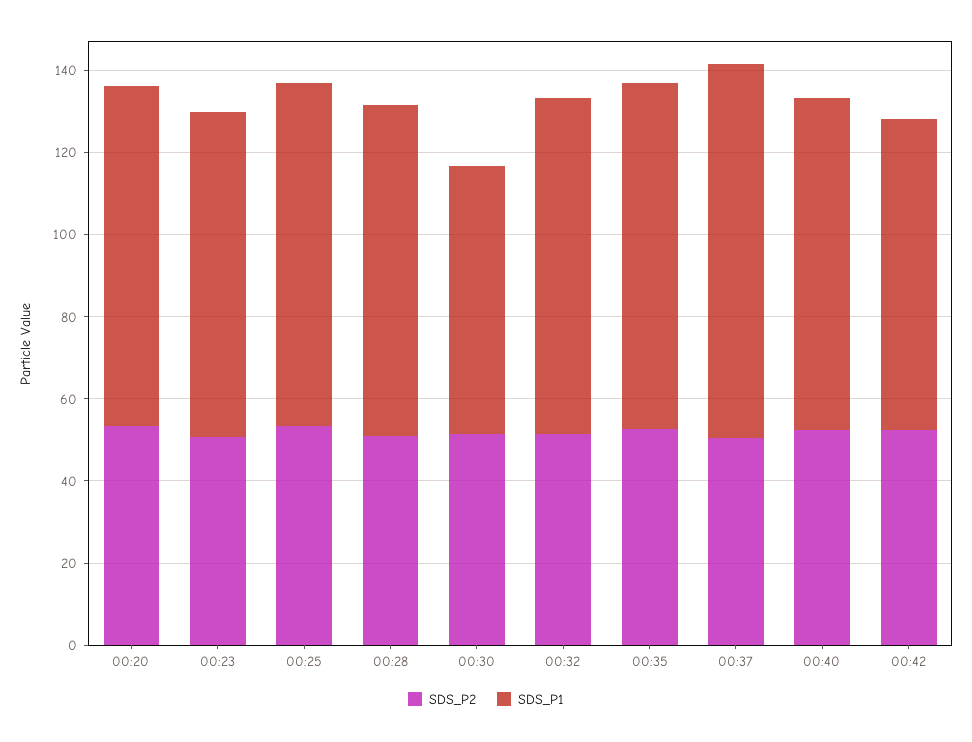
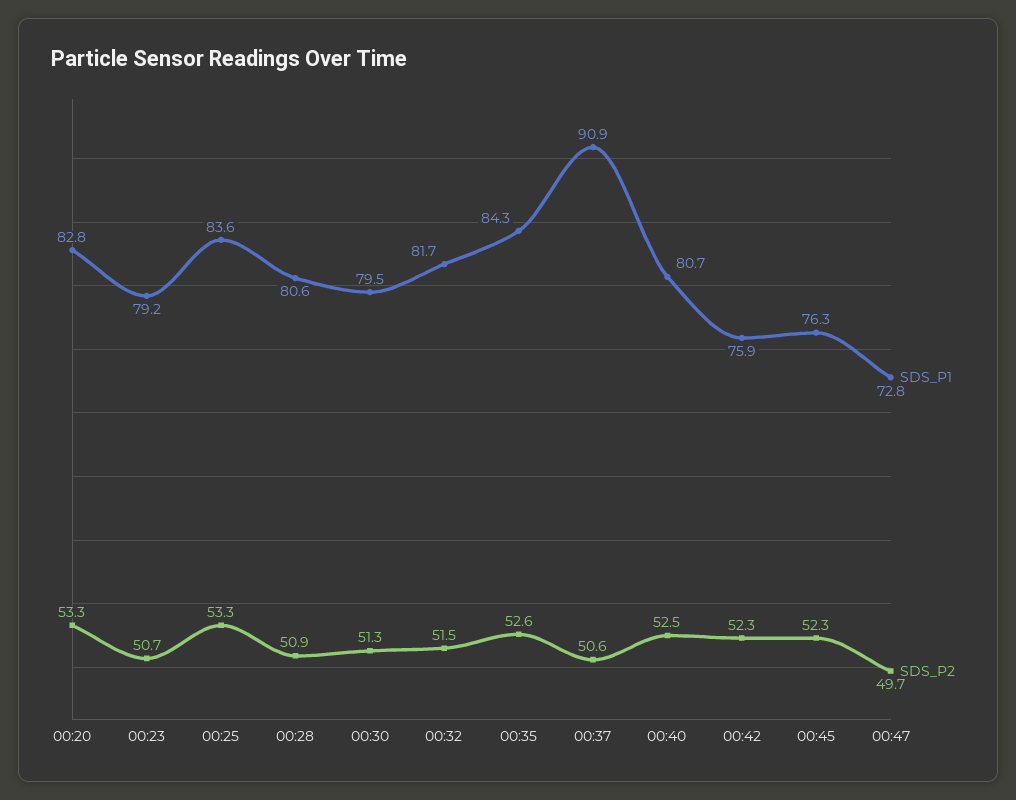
SDS_P1, 00:30: 65 -> 79.5
SDS_P1, 00:45: none -> 76.3
SDS_P2, 00:45: none -> 52.3
SDS_P1, 00:47: none -> 72.8
SDS_P2, 00:47: none -> 49.7

